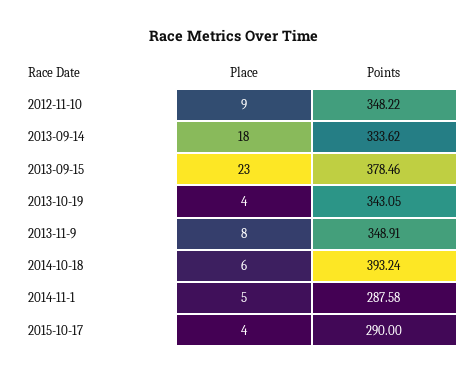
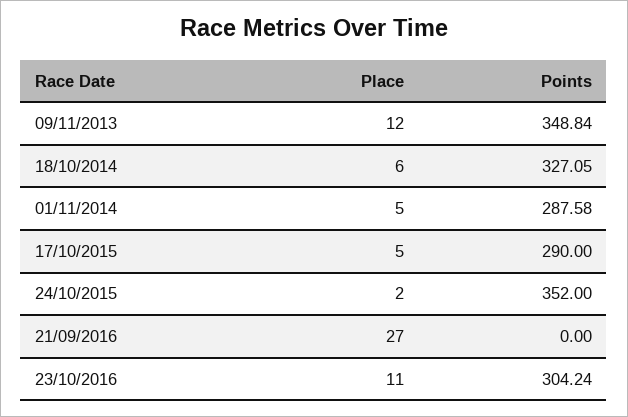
Place, 2012-11-10: 9 -> none
Points, 2012-11-10: 348.22 -> none
Place, 2013-09-14: 18 -> none
Points, 2013-09-14: 333.62 -> none
Place, 2013-09-15: 23 -> none
Points, 2013-09-15: 378.46 -> none
Place, 2013-10-19: 4 -> none
Points, 2013-10-19: 343.05 -> none
Place, 2013-11-9: 8 -> 12
Points, 2013-11-9: 348.91 -> 348.84
Points, 2014-10-18: 393.24 -> 327.05
Place, 2015-10-17: 4 -> 5
Place, 24/10/2015: none -> 2
Points, 24/10/2015: none -> 352
Place, 21/09/2016: none -> 27
Points, 21/09/2016: none -> 0
Place, 23/10/2016: none -> 11
Points, 23/10/2016: none -> 304.24

